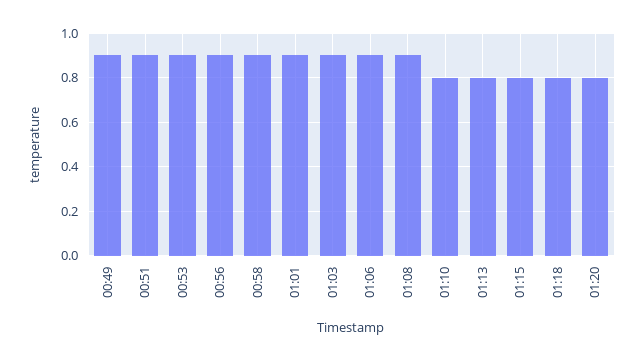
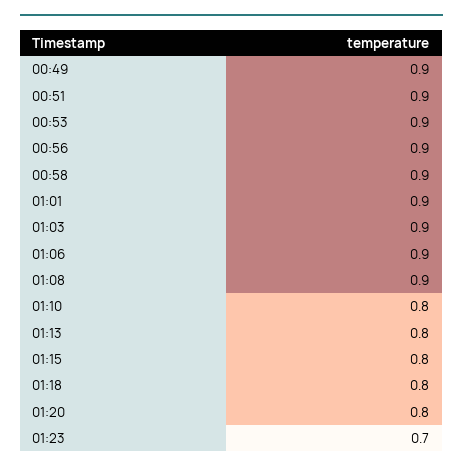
01:23: none -> 0.7

